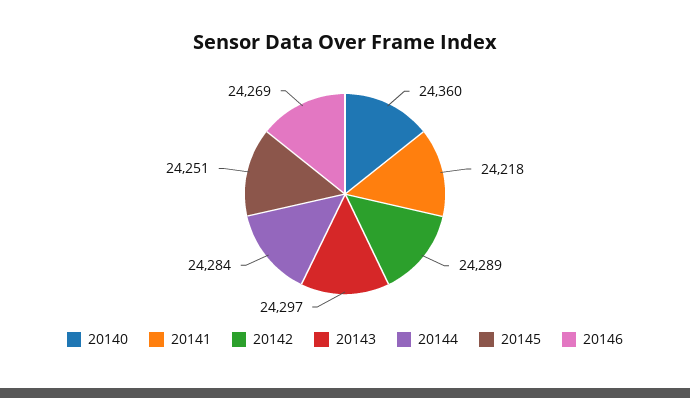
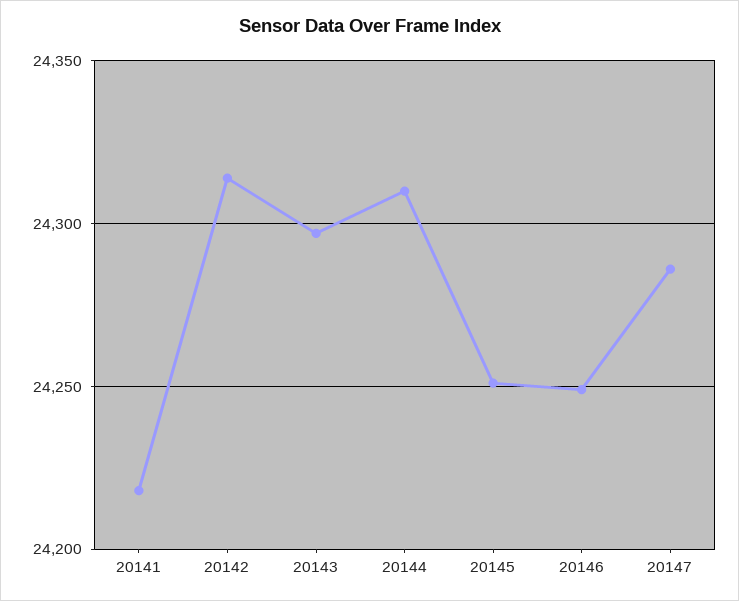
20140: 24360 -> none
20142: 24289 -> 24315
20144: 24284 -> 24310
20146: 24269 -> 24250
20147: none -> 24285

